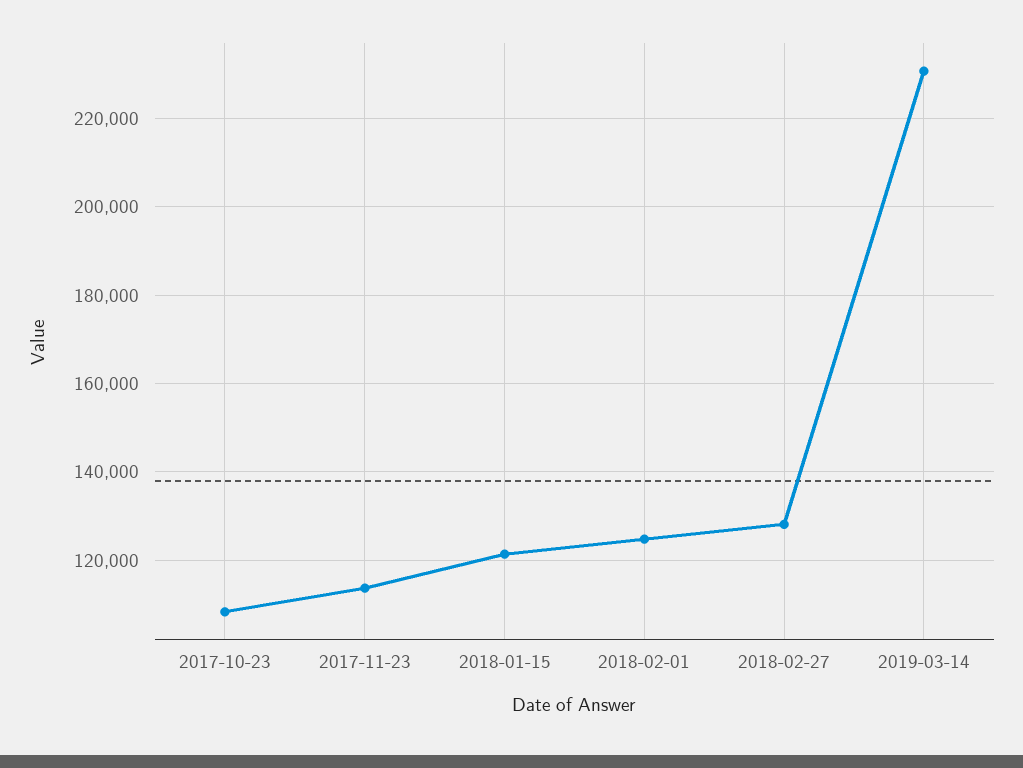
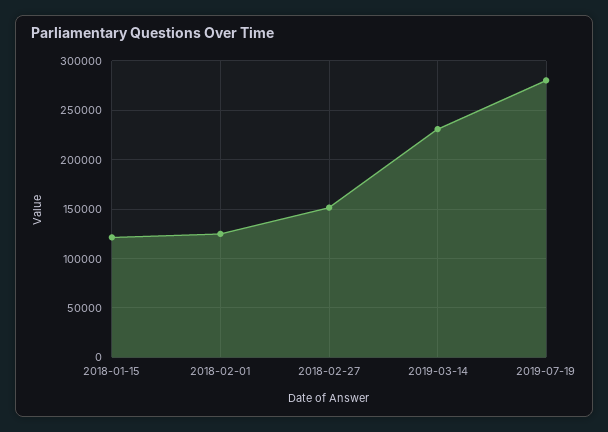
2017-10-23: 108000 -> none
2017-11-23: 114000 -> none
2018-02-27: 128000 -> 150000
2019-07-19: none -> 280000

